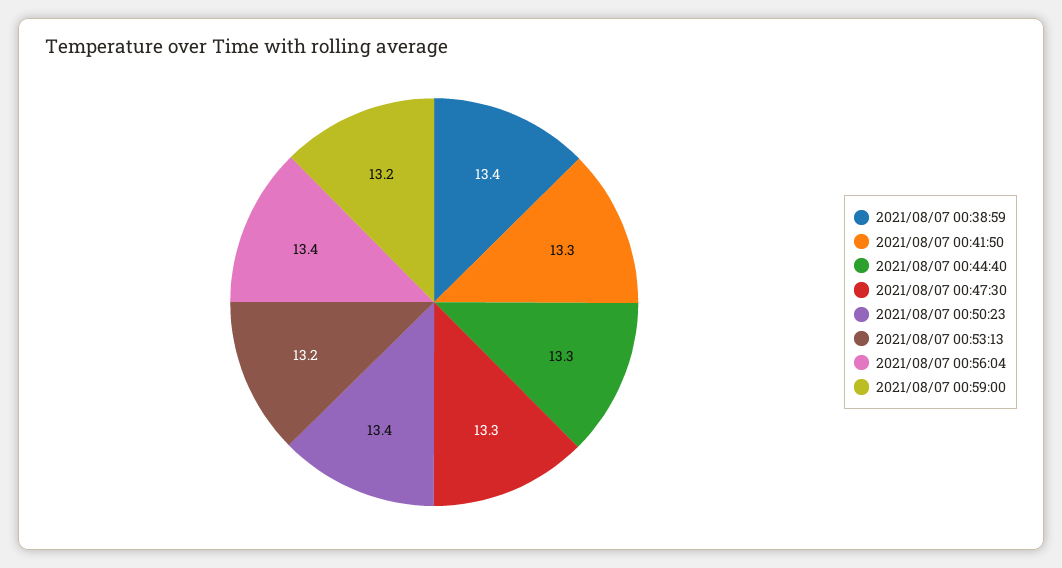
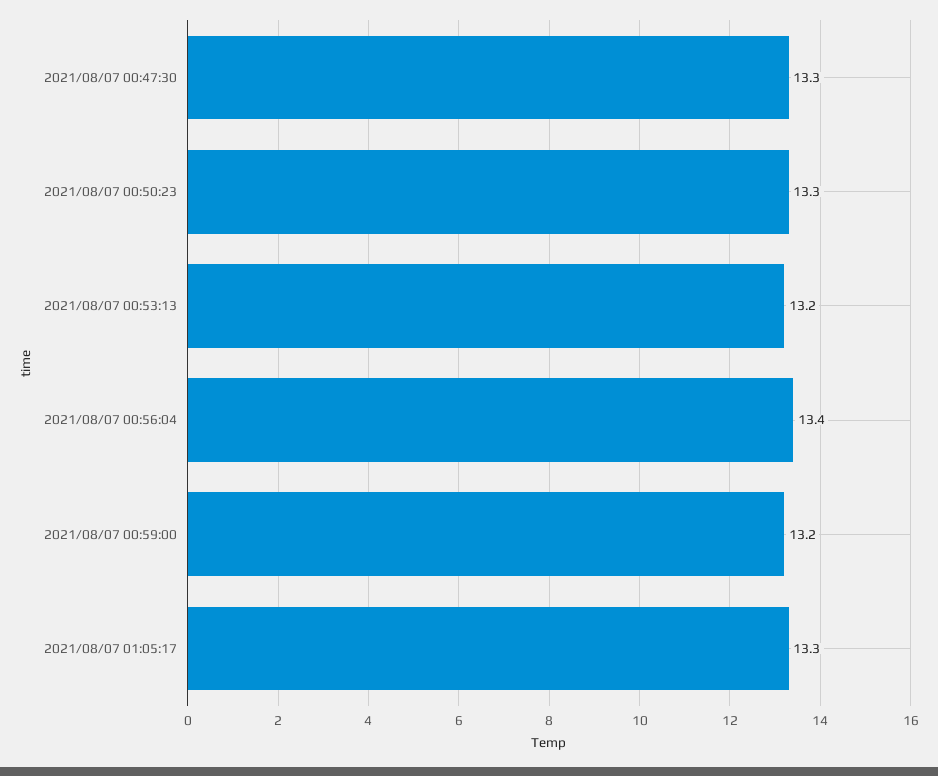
2021/08/07 00:38:59: 13.4 -> none
2021/08/07 00:41:50: 13.3 -> none
2021/08/07 00:44:40: 13.3 -> none
2021/08/07 00:50:23: 13.4 -> 13.3
2021/08/07 01:05:17: none -> 13.3

